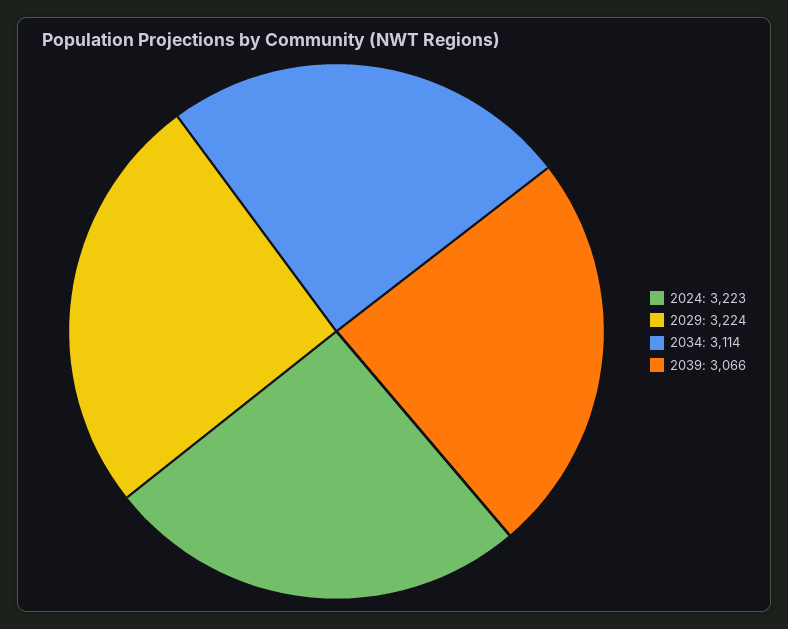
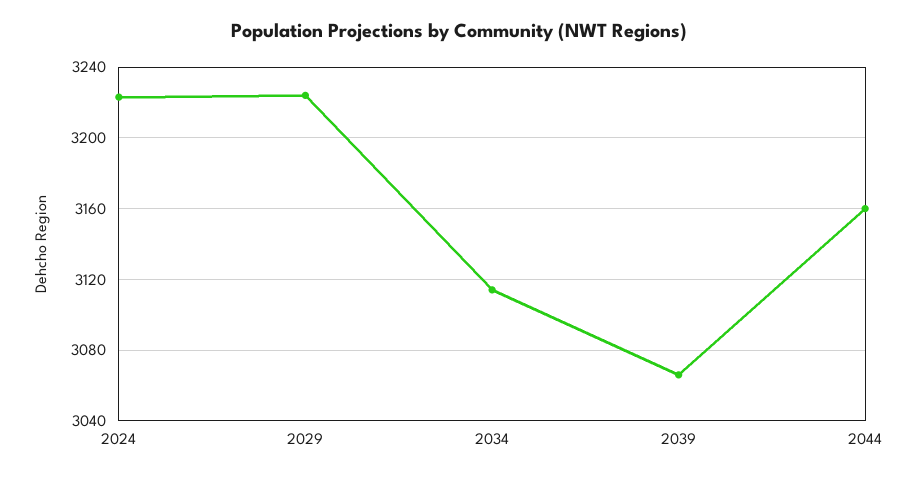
2044: none -> 3160

